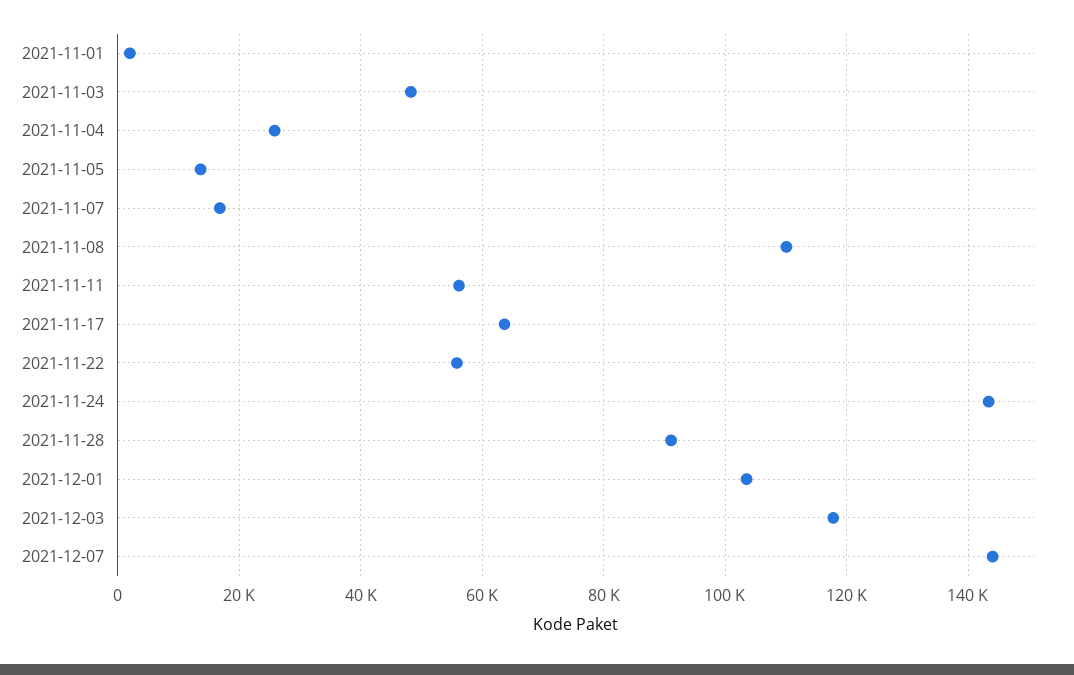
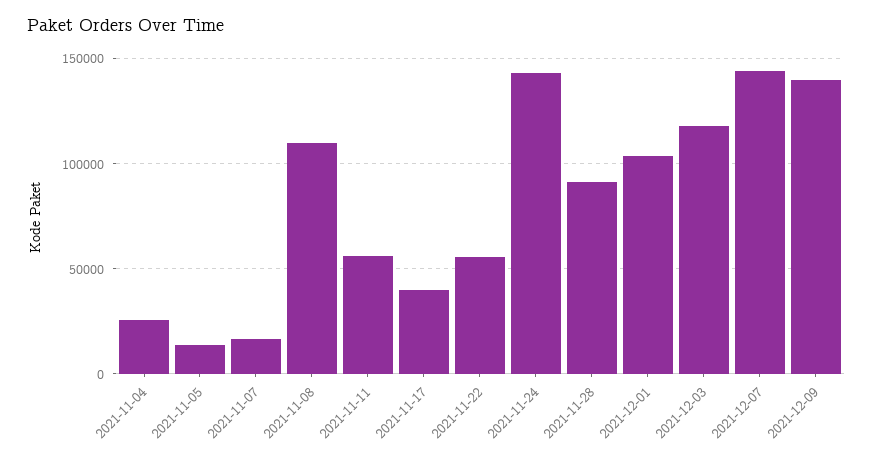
2021-11-01: 2000 -> none
2021-11-03: 48000 -> none
2021-11-17: 64000 -> 40000
2021-12-09: none -> 140000

